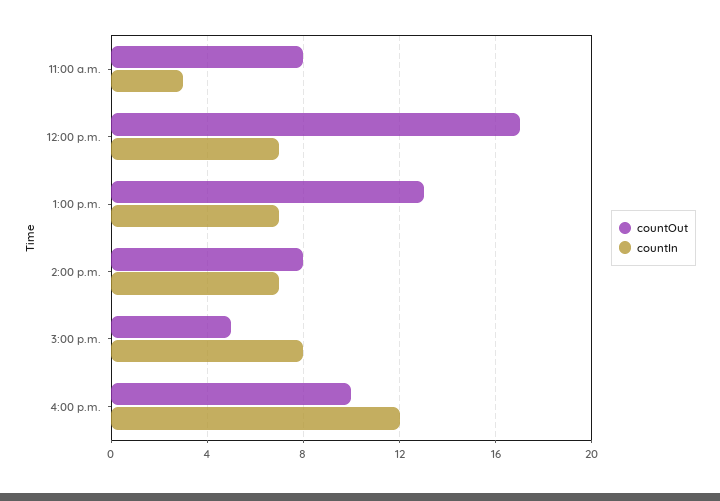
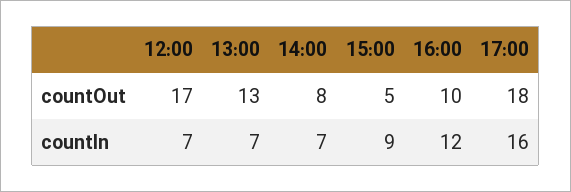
countOut, 11:00 a.m.: 8 -> none
countIn, 11:00 a.m.: 3 -> none
countIn, 3:00 p.m.: 8 -> 9
countOut, 17:00: none -> 18
countIn, 17:00: none -> 16

